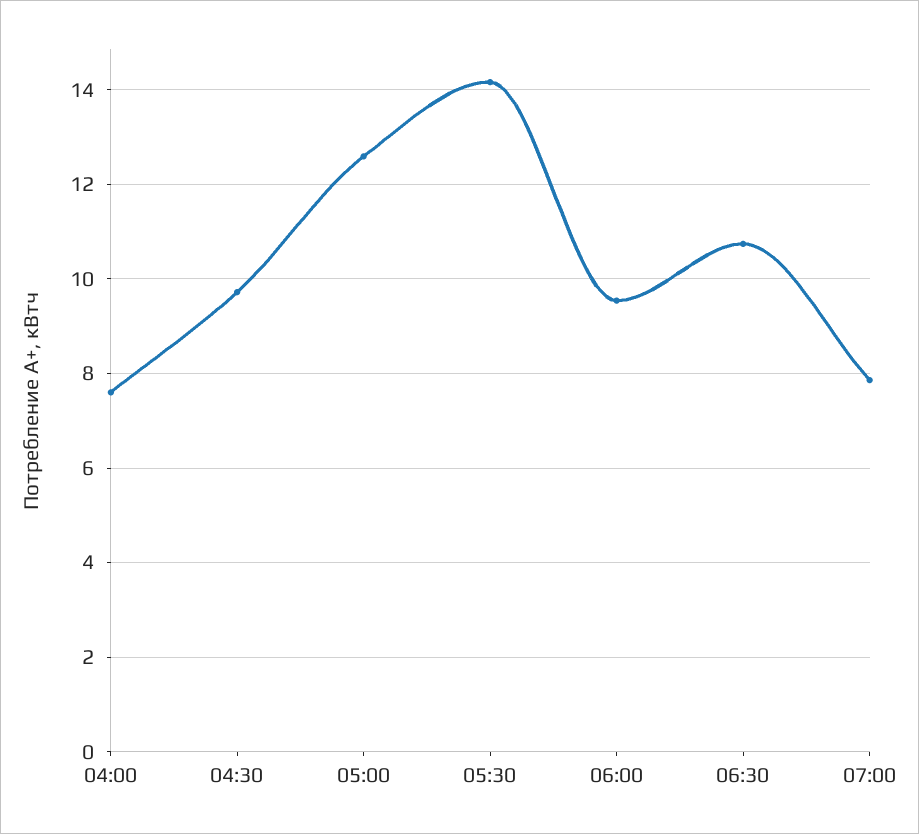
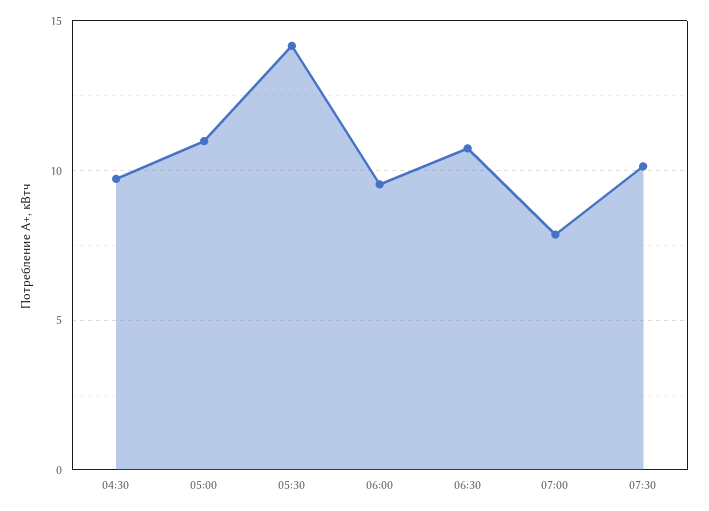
04:00: 7.6 -> none
05:00: 12.6 -> 11
07:30: none -> 10

